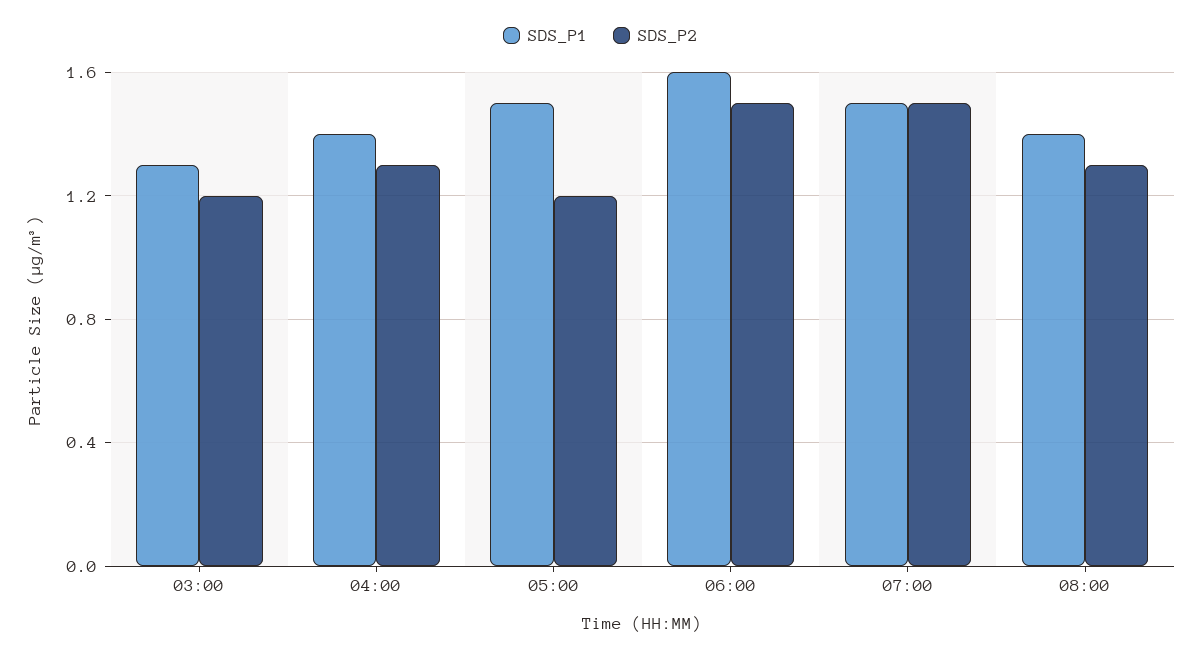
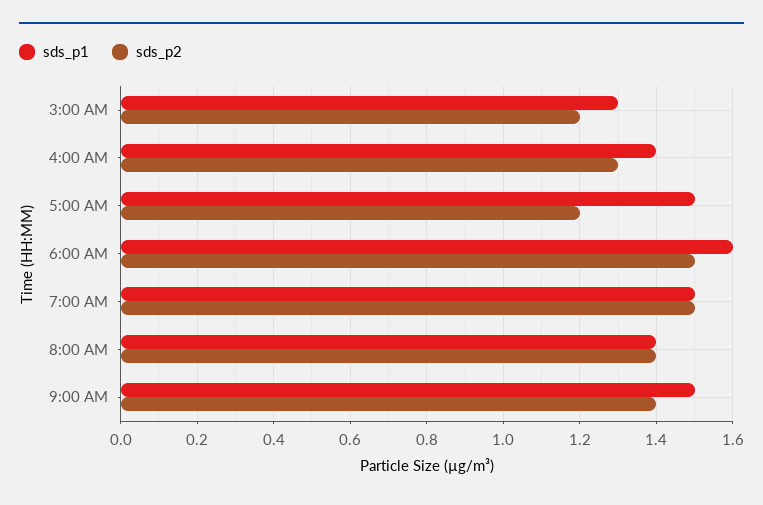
SDS_P2, 08:00: 1.3 -> 1.4
SDS_P1, 9:00 AM: none -> 1.5
SDS_P2, 9:00 AM: none -> 1.4

